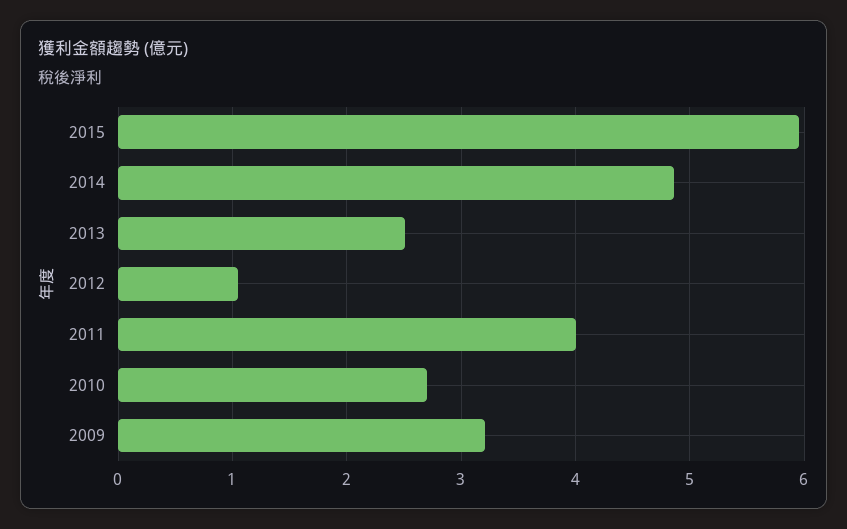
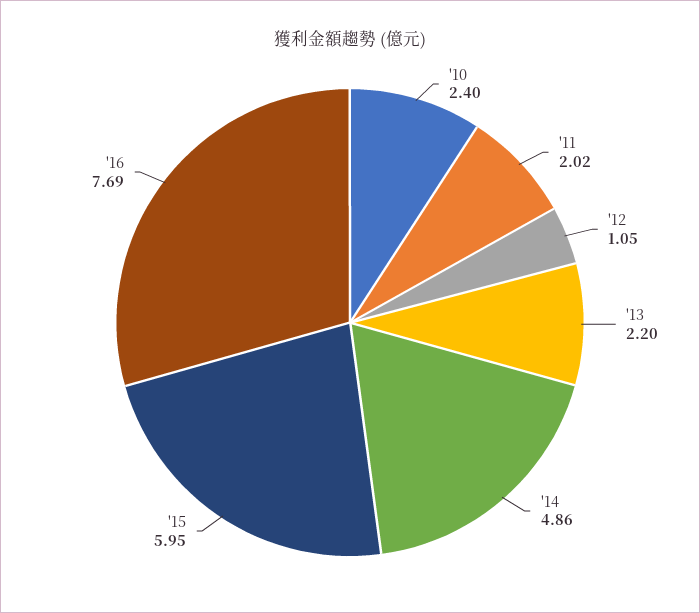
2013: 2.5 -> 2.2
2011: 4 -> 2.02
2010: 2.7 -> 2.4
2009: 3.2 -> none
'16: none -> 7.69

